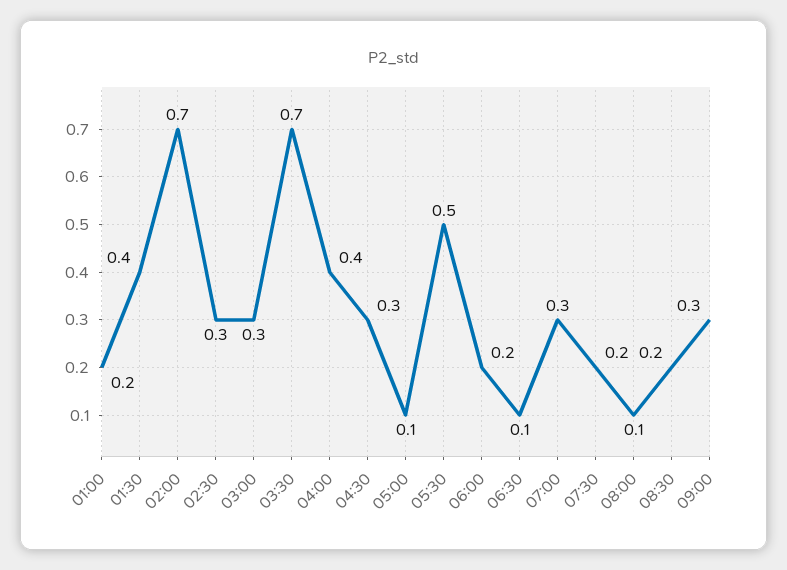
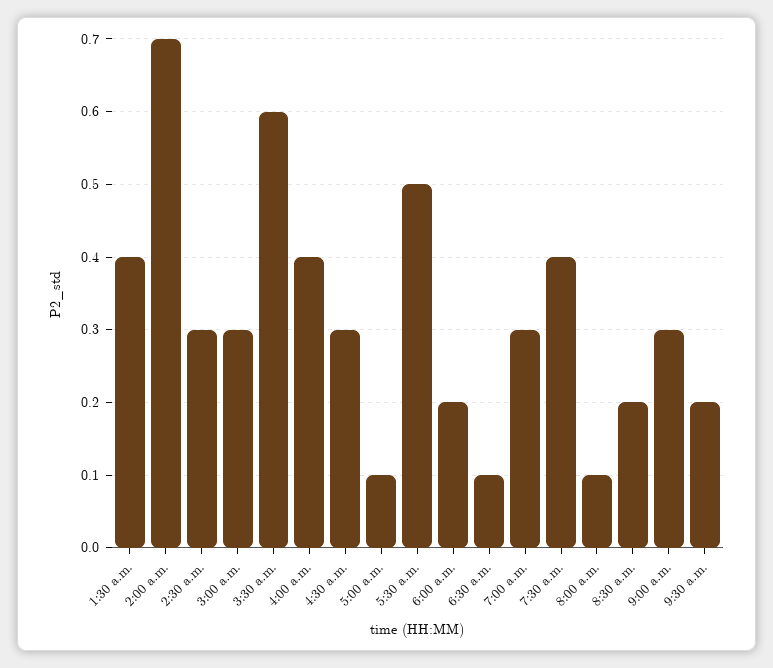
01:00: 0.2 -> none
03:30: 0.7 -> 0.6
07:30: 0.2 -> 0.4
9:30 a.m.: none -> 0.2

